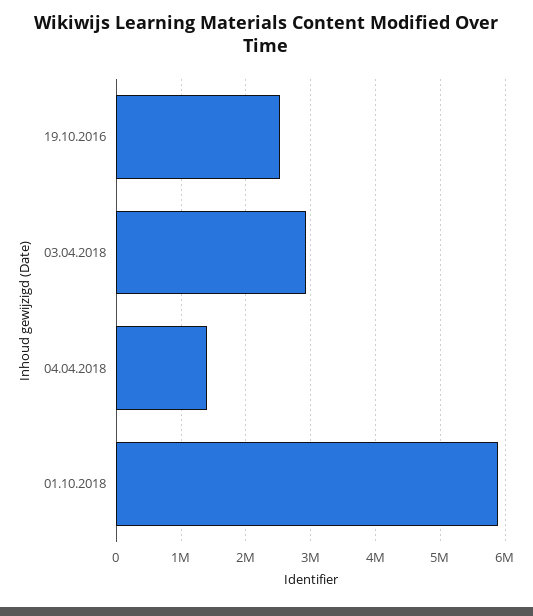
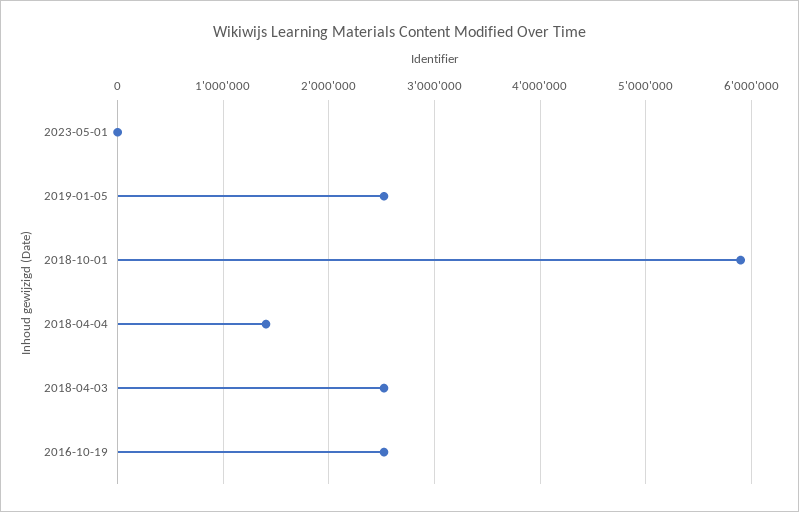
03.04.2018: 2900000 -> 2500000
2023-05-01: none -> 0
2019-01-05: none -> 2500000

